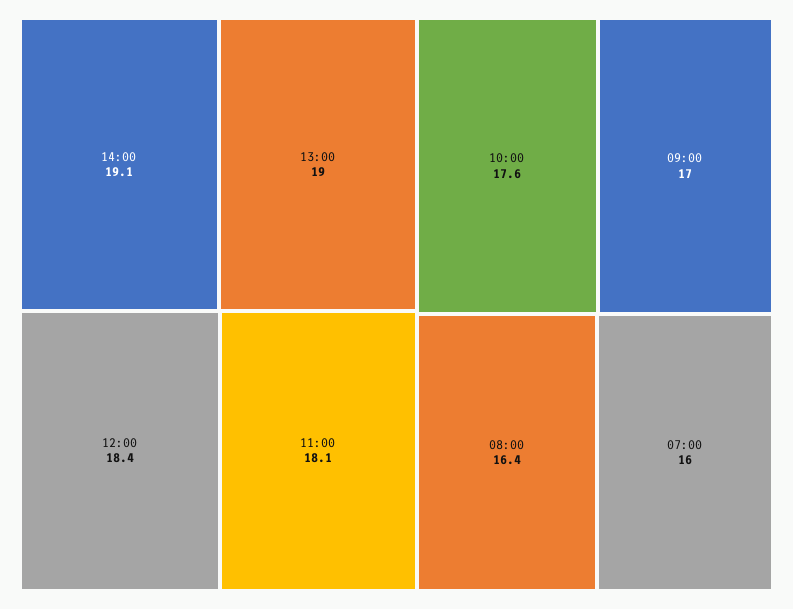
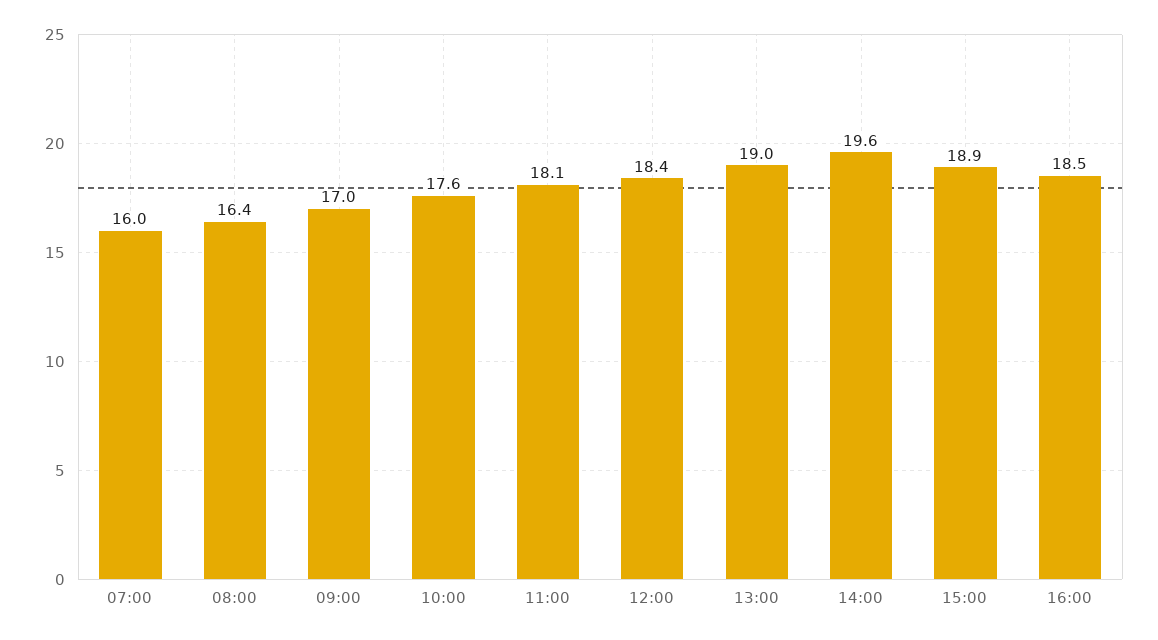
14:00: 19.1 -> 19.6
15:00: none -> 18.9
16:00: none -> 18.5

